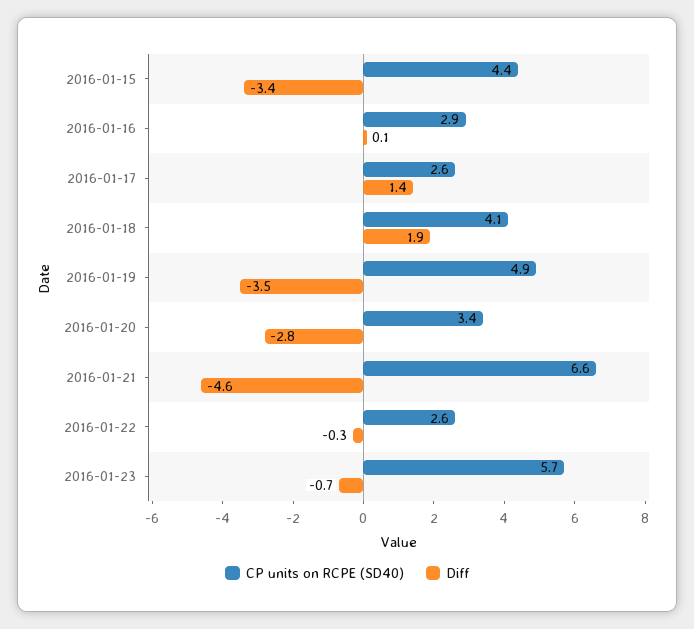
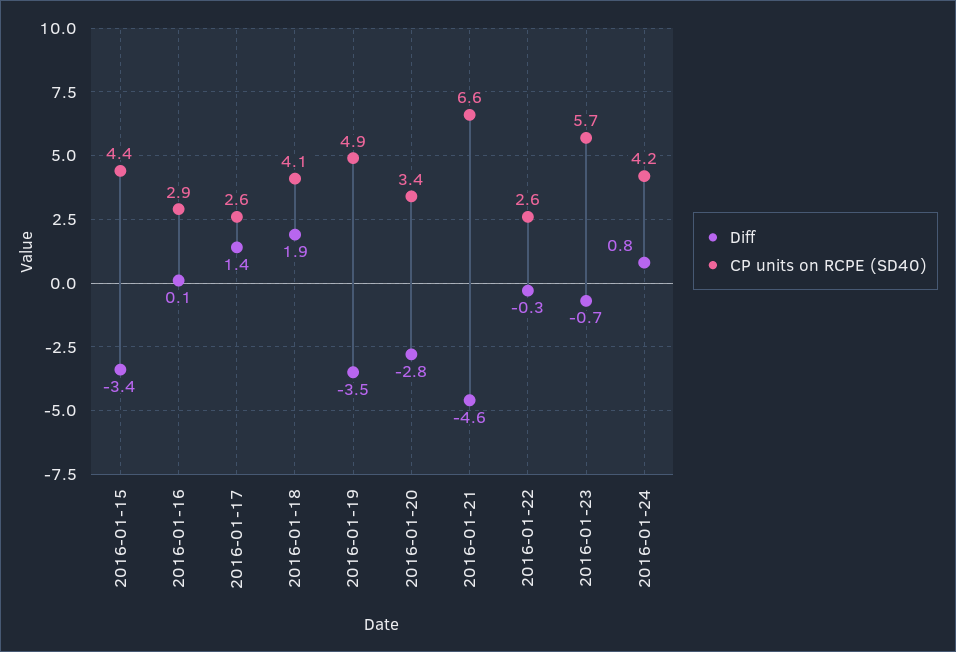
Diff, 2016-01-24: none -> 0.8
CP units on RCPE (SD40), 2016-01-24: none -> 4.2

